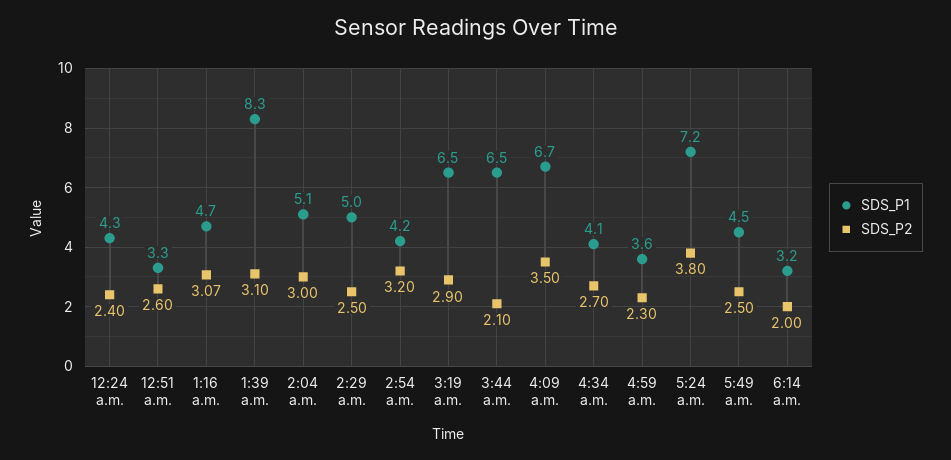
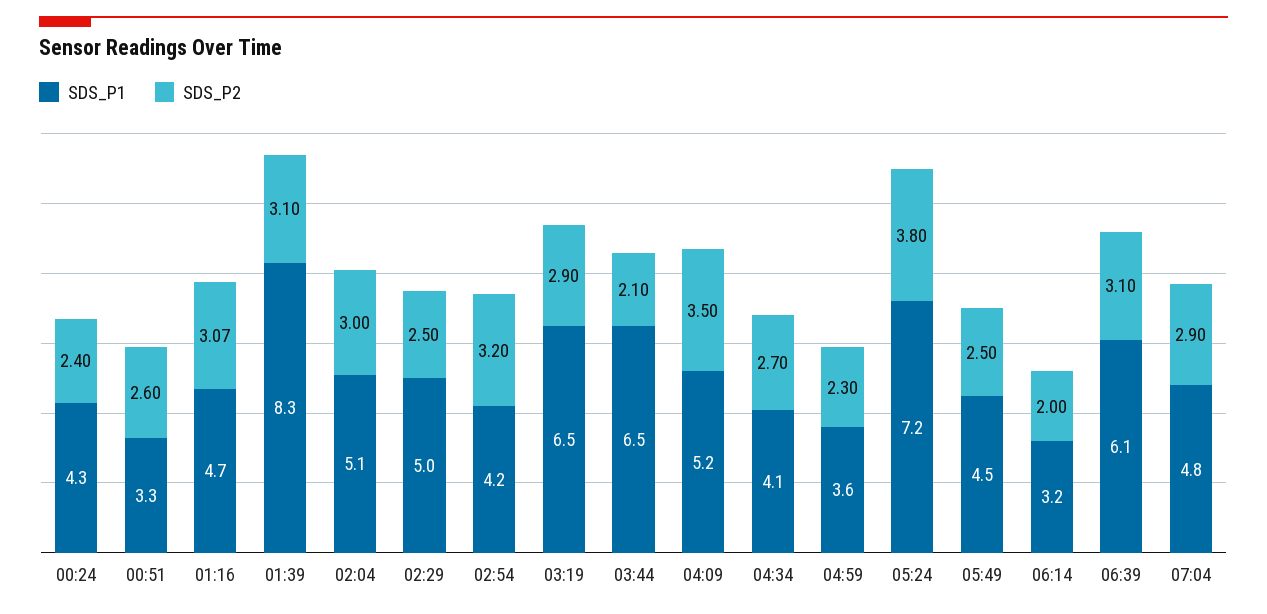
SDS_P1, 4:09 a.m.: 6.7 -> 5.2
SDS_P1, 06:39: none -> 6.1
SDS_P2, 06:39: none -> 3.1
SDS_P1, 07:04: none -> 4.8
SDS_P2, 07:04: none -> 2.9

